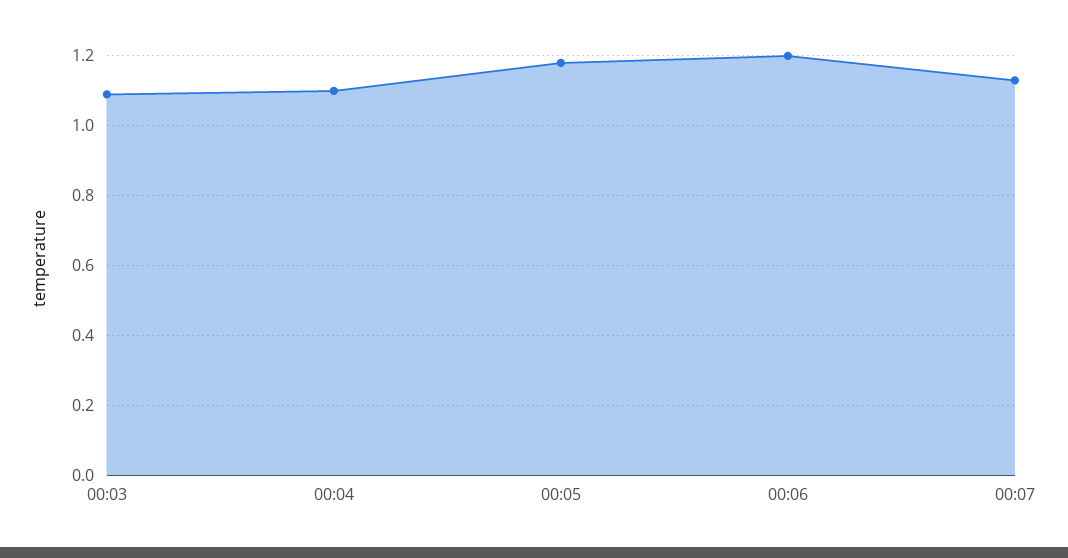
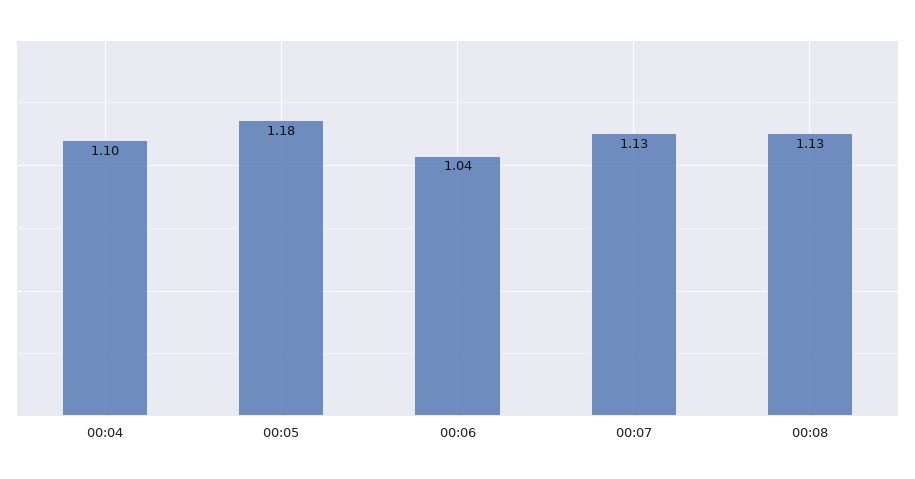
00:03: 1.1 -> none
00:06: 1.2 -> 1.04
00:08: none -> 1.13

